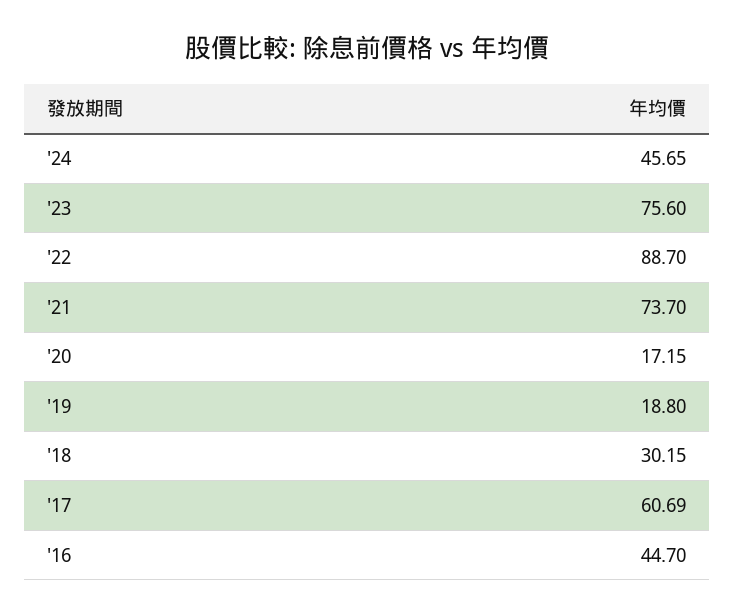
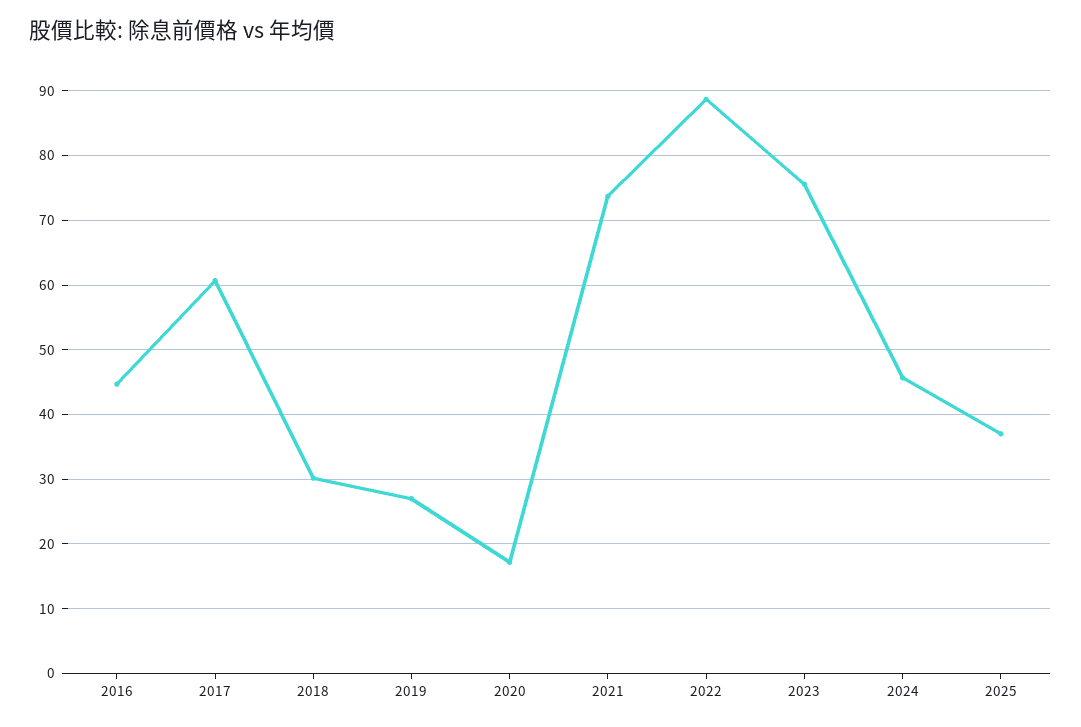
'19: 18.8 -> 27
2025: none -> 37

